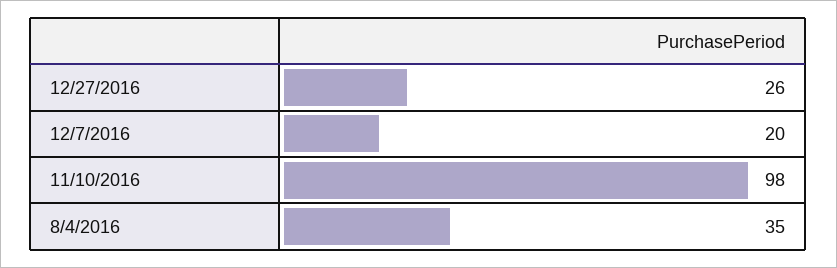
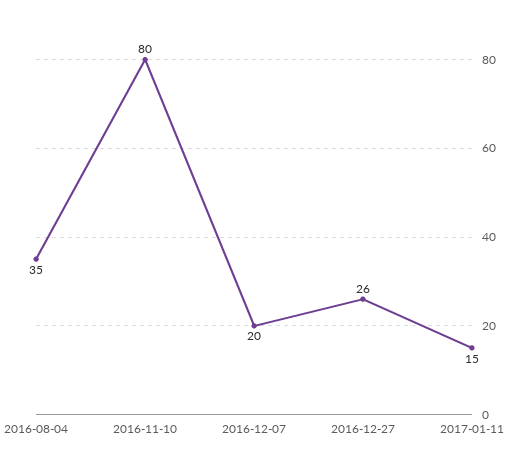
11/10/2016: 98 -> 80
2017-01-11: none -> 15

